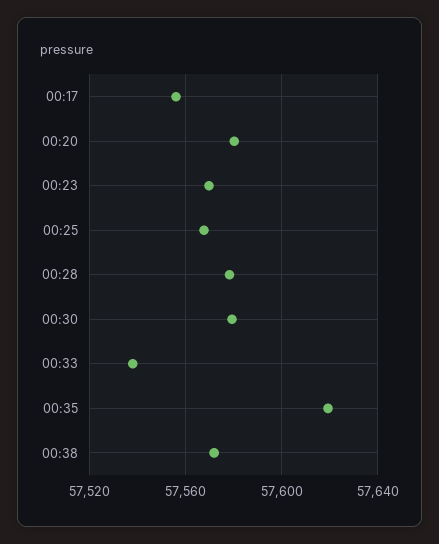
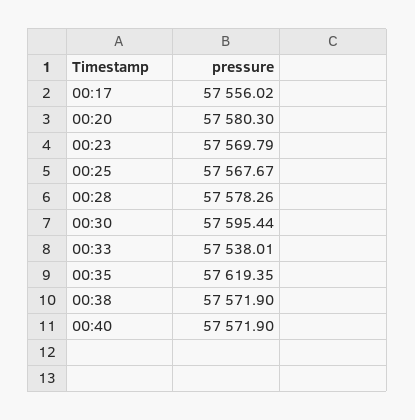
00:30: 57580 -> 57595.44
00:40: none -> 57571.9

